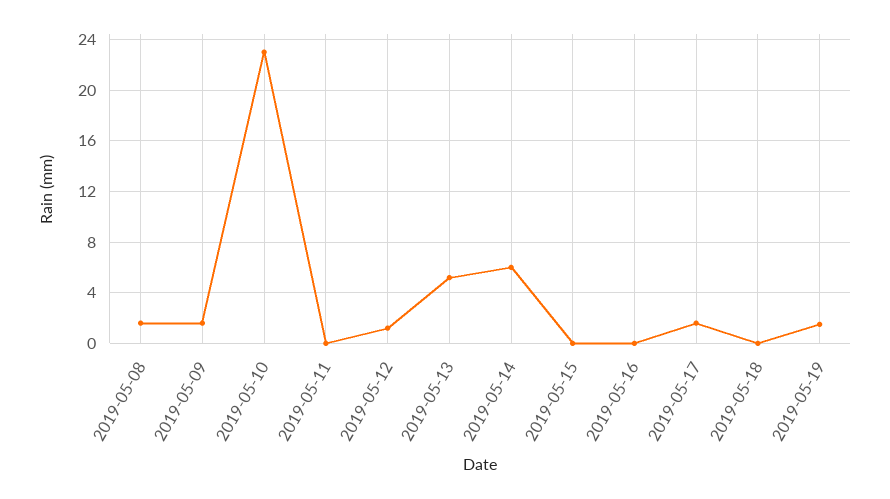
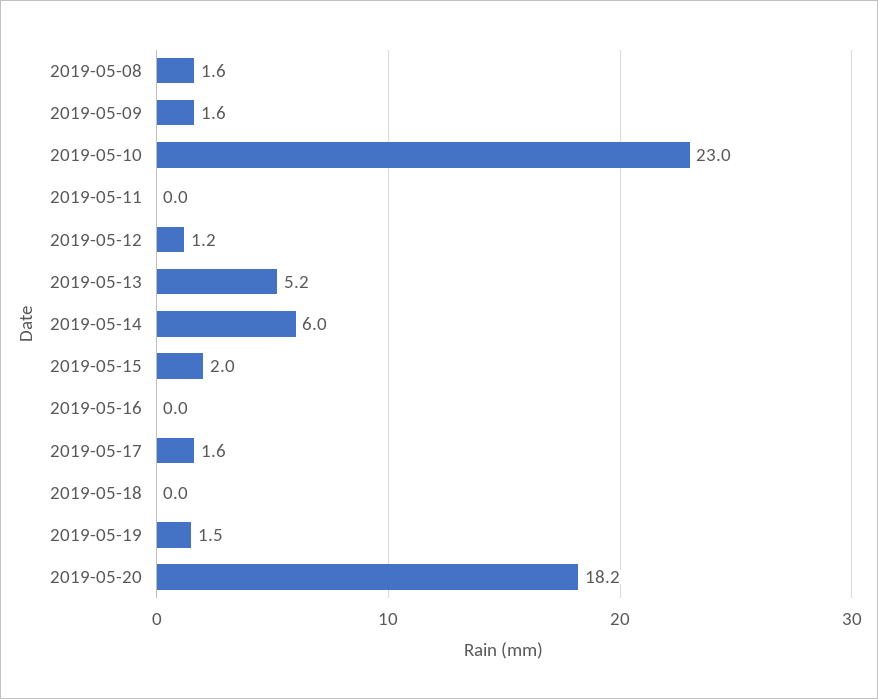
2019-05-15: 0 -> 2
2019-05-20: none -> 18.2

